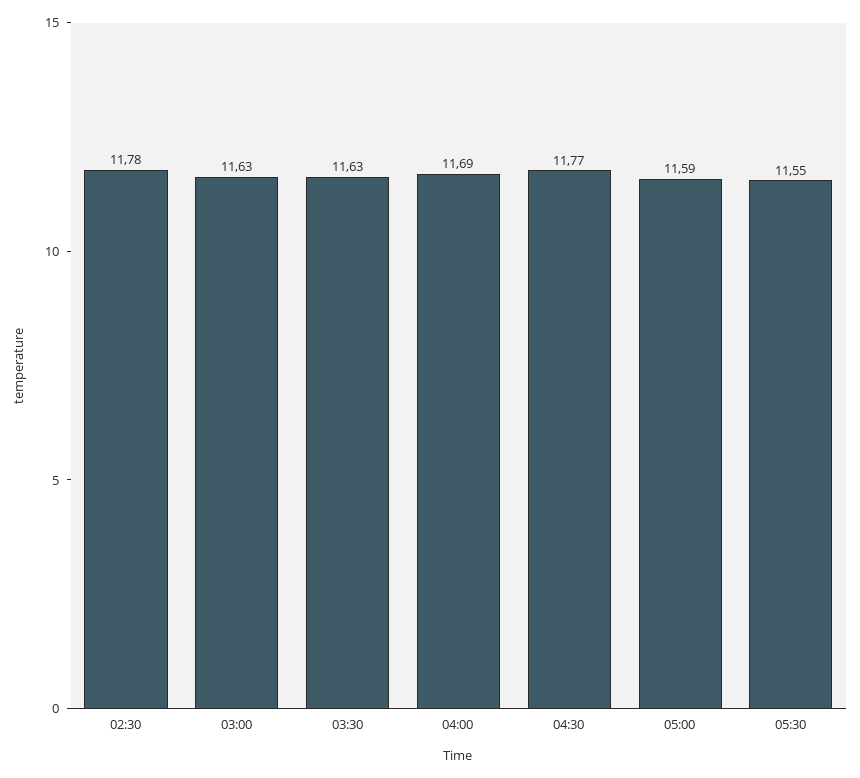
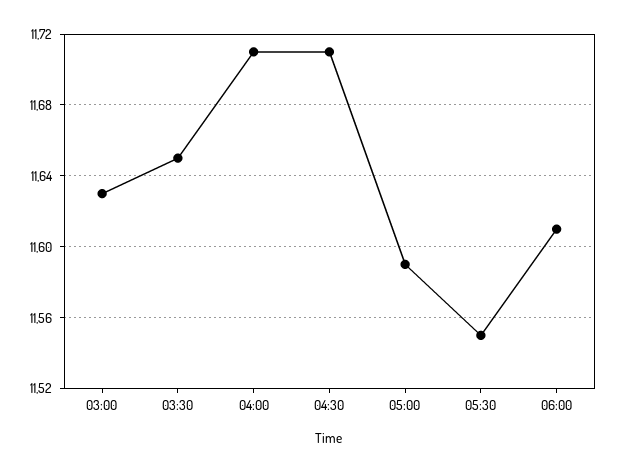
02:30: 11.78 -> none
03:30: 11.63 -> 11.65
04:00: 11.69 -> 11.71
04:30: 11.77 -> 11.71
06:00: none -> 11.61

